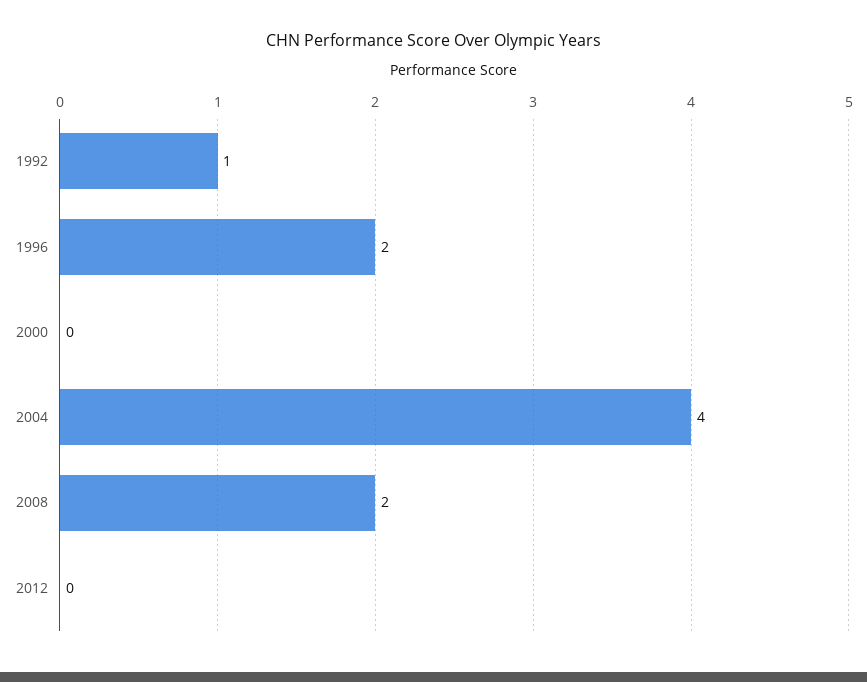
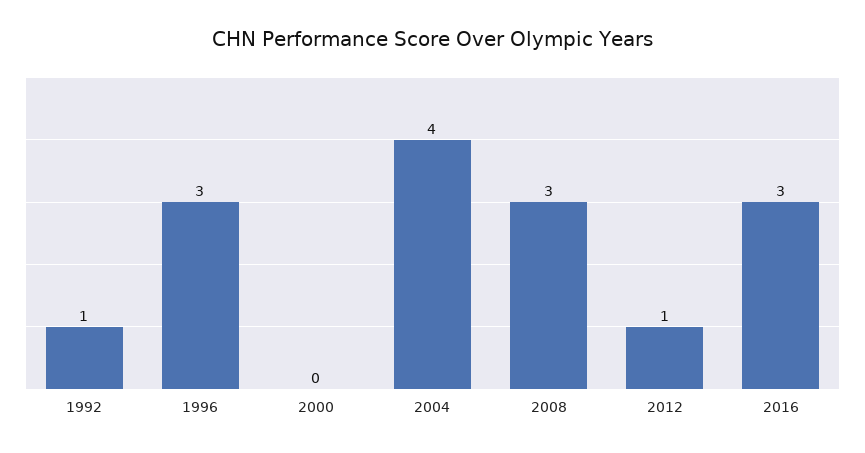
1996: 2 -> 3
2008: 2 -> 3
2012: 0 -> 1
2016: none -> 3

